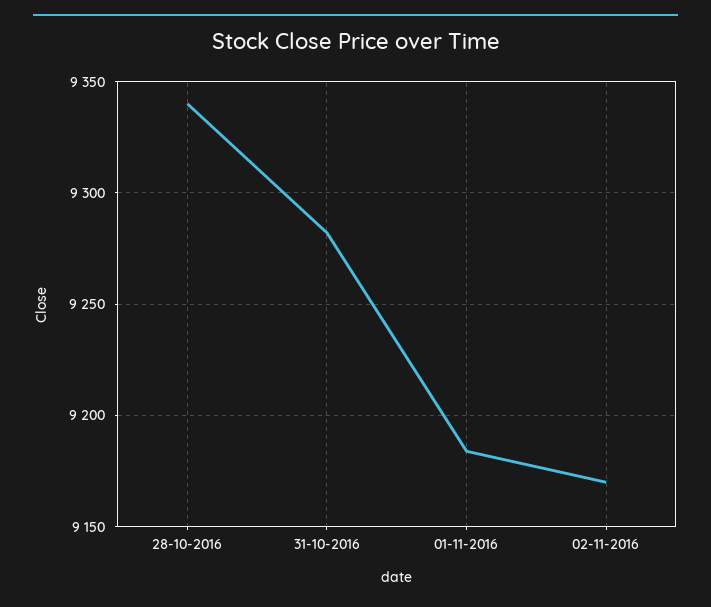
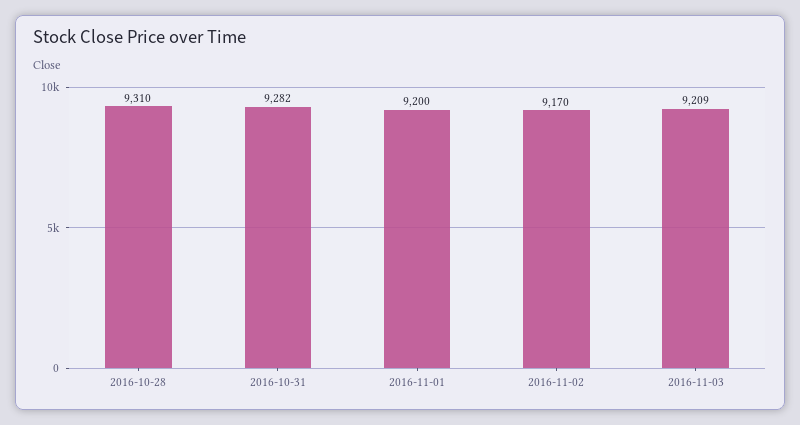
28-10-2016: 9340 -> 9310
01-11-2016: 9185 -> 9200
2016-11-03: none -> 9209

